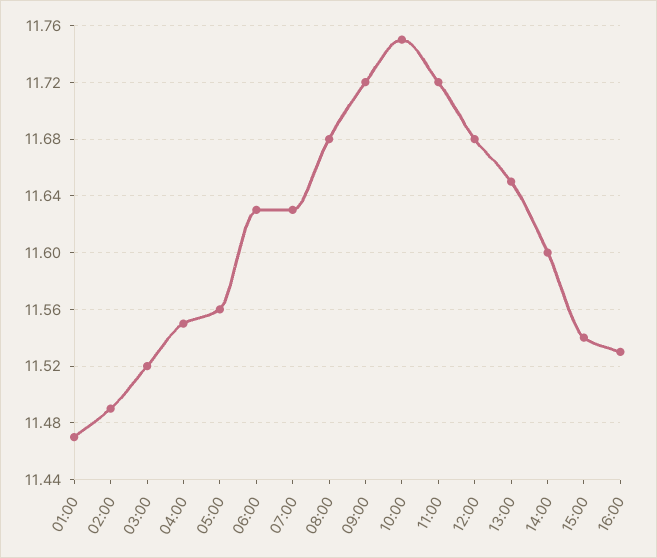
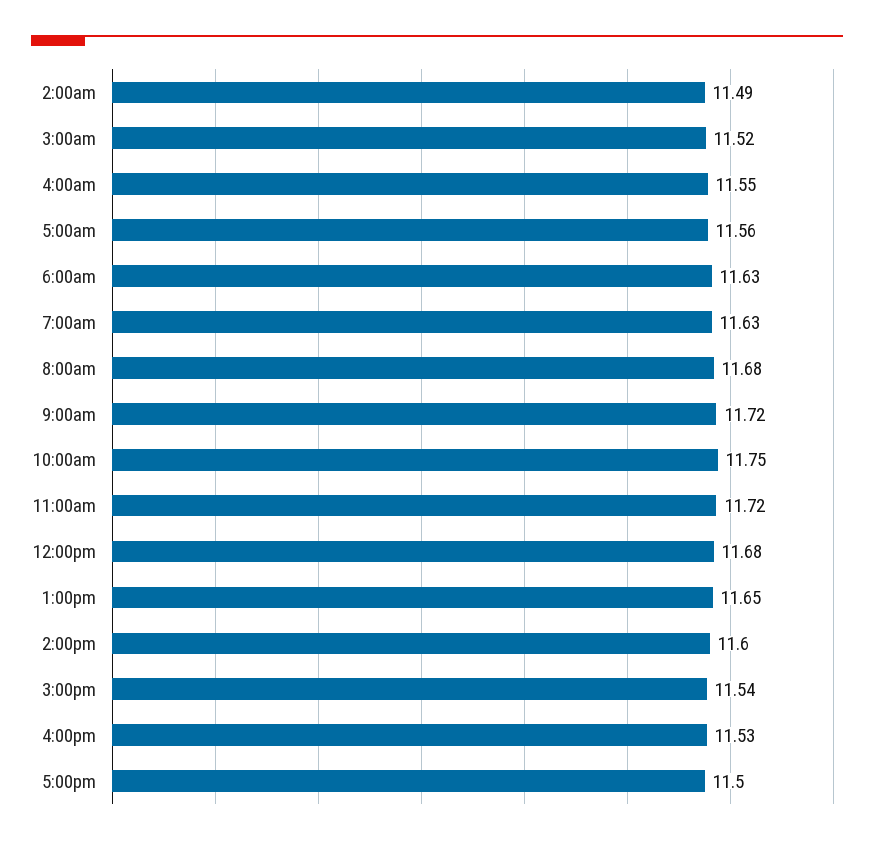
01:00: 11.47 -> none
5:00pm: none -> 11.5

